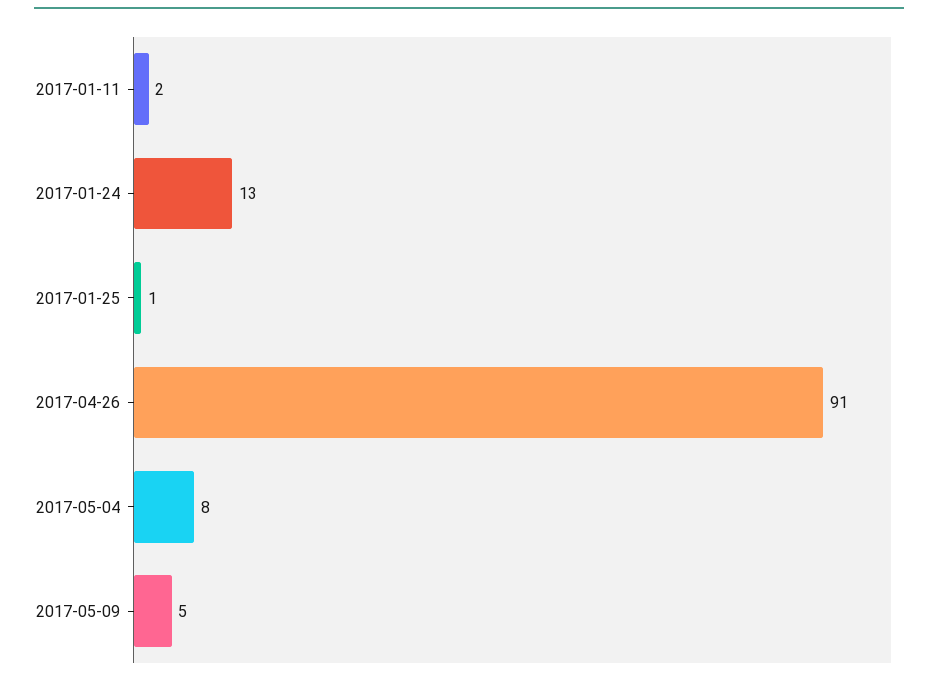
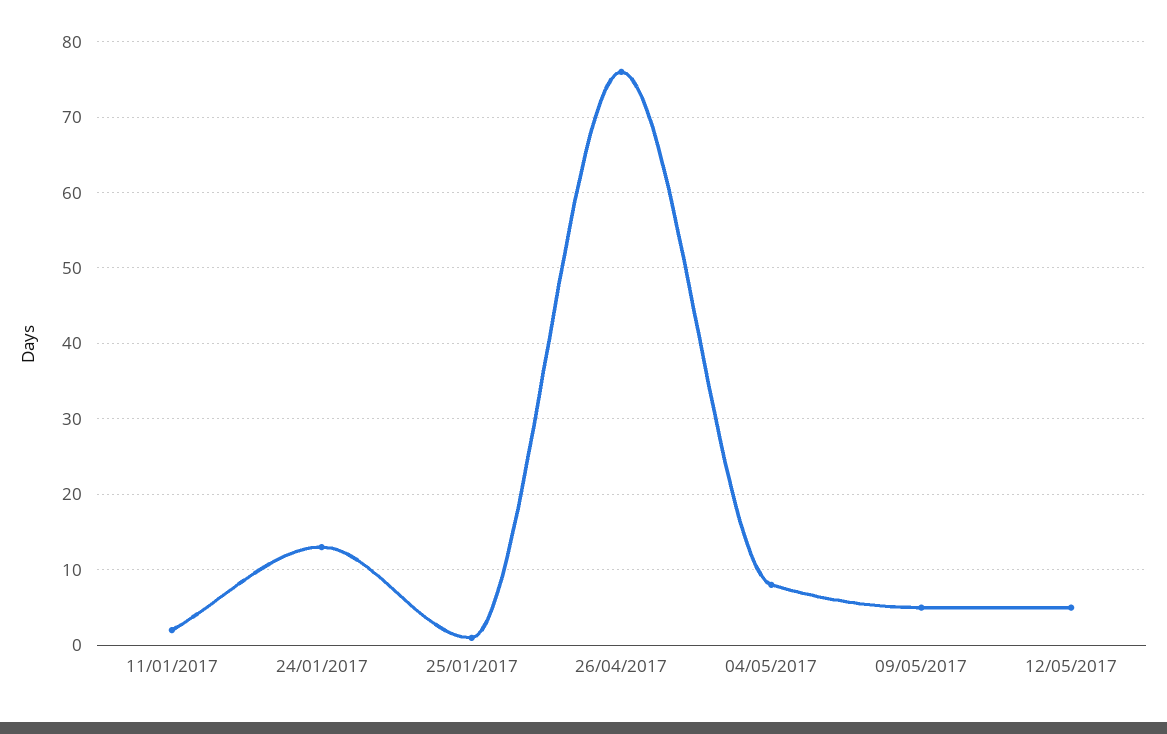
2017-04-26: 91 -> 76
12/05/2017: none -> 5

